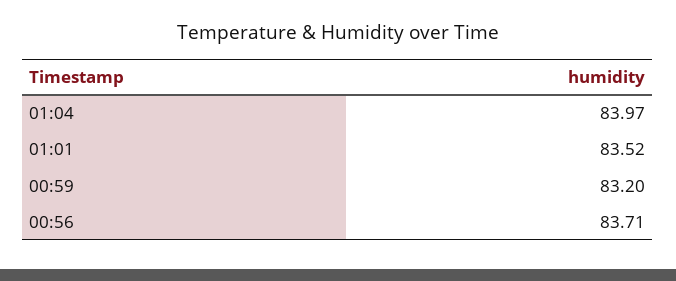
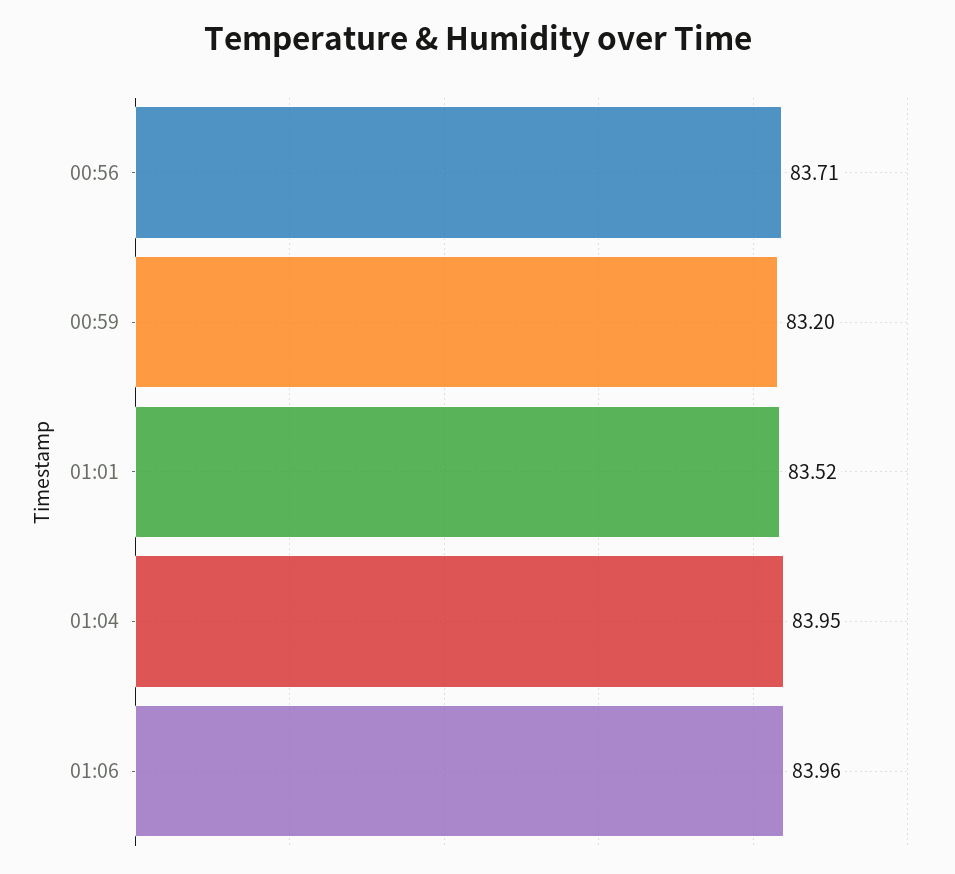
01:04: 83.97 -> 83.95
01:06: none -> 83.96

